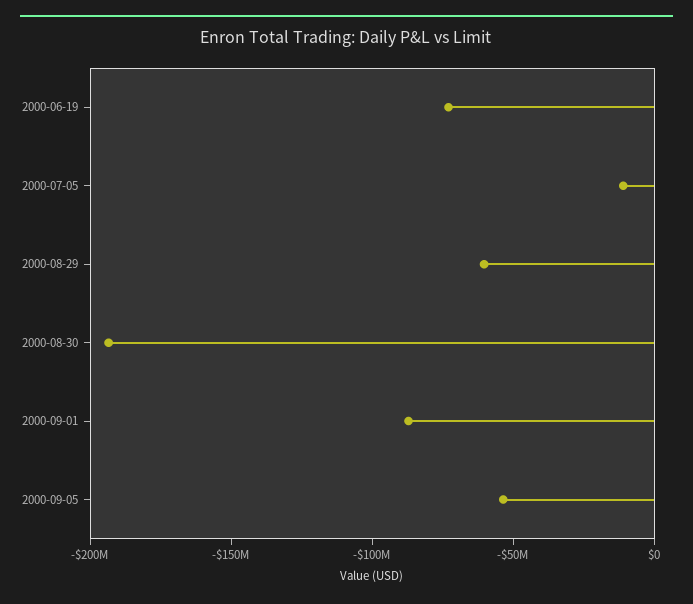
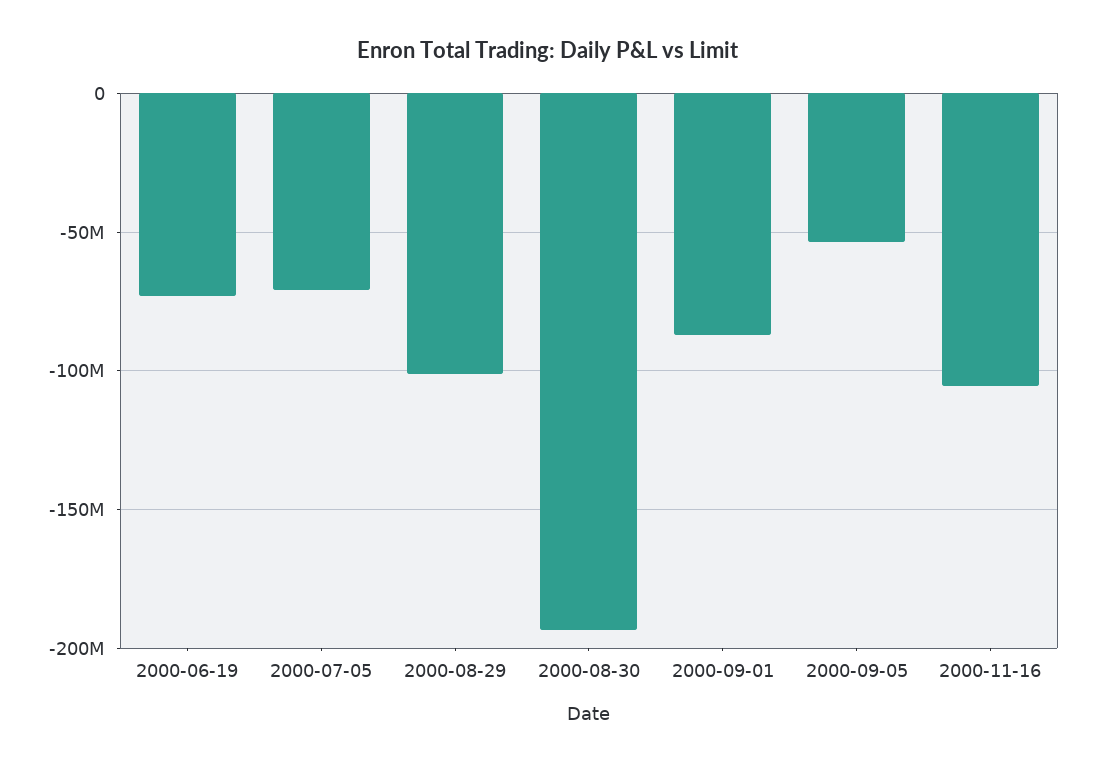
2000-07-05: -10000000 -> -70000000
2000-08-29: -60000000 -> -100000000
2000-11-16: none -> -105000000

